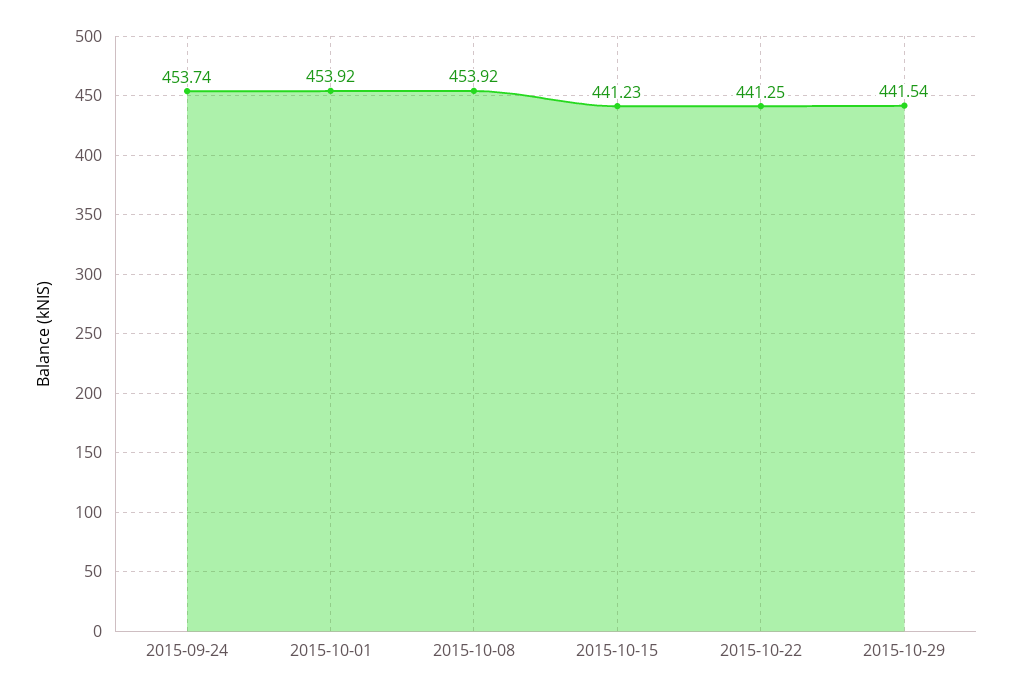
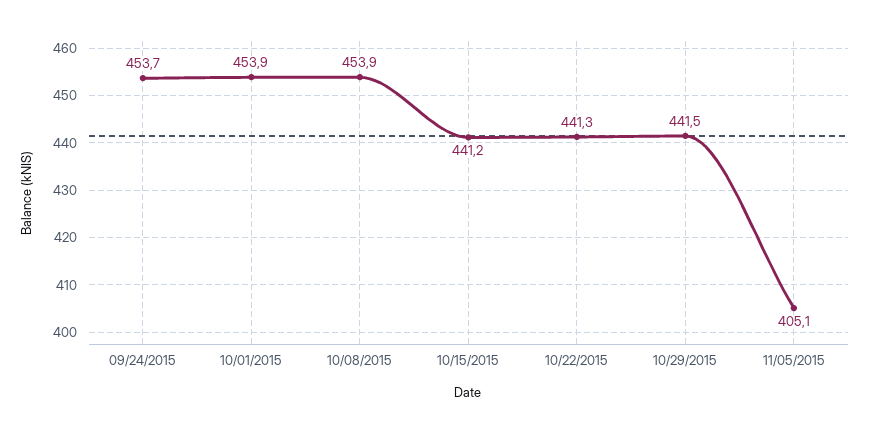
11/05/2015: none -> 405.1

